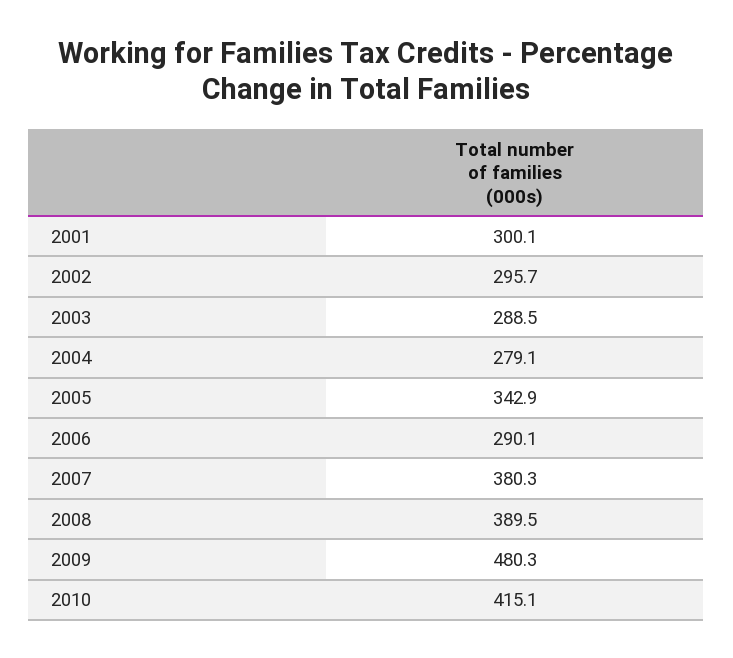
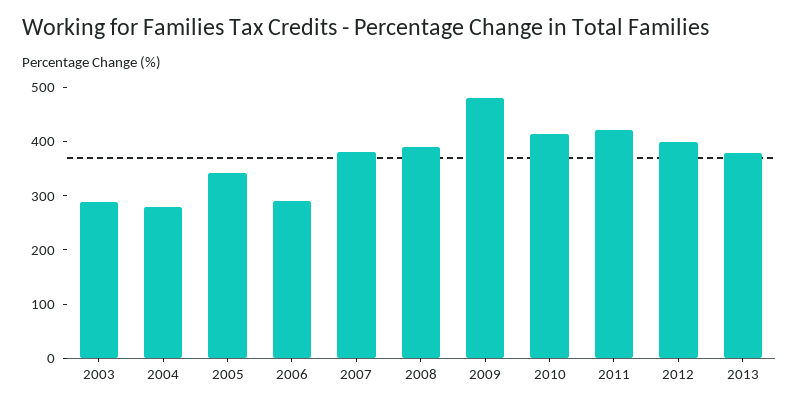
2001: 300.1 -> none
2002: 295.7 -> none
2011: none -> 420
2012: none -> 400
2013: none -> 380

